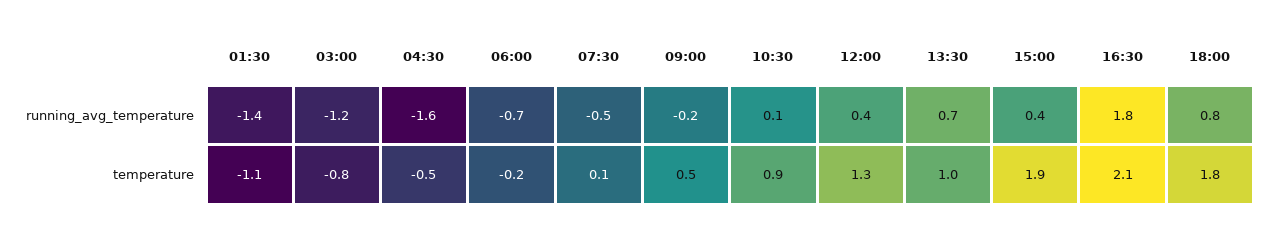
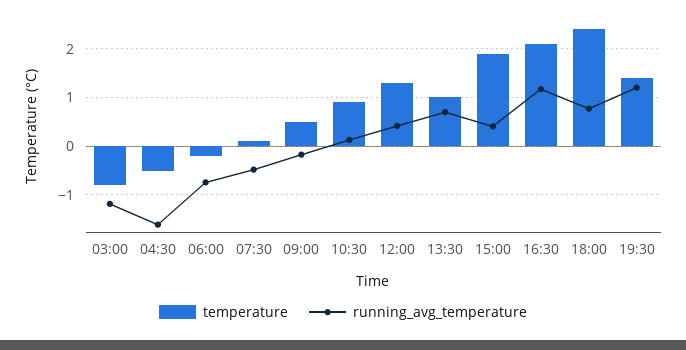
running_avg_temperature, 01:30: -1.4 -> none
running_avg_temperature, 16:30: 1.8 -> 1.2
temperature, 01:30: -1.1 -> none
temperature, 18:00: 1.8 -> 2.4
temperature, 19:30: none -> 1.4
running_avg_temperature, 19:30: none -> 1.2

